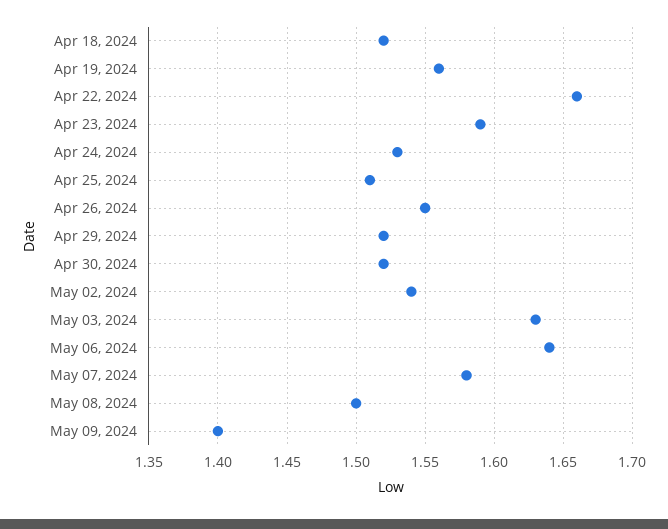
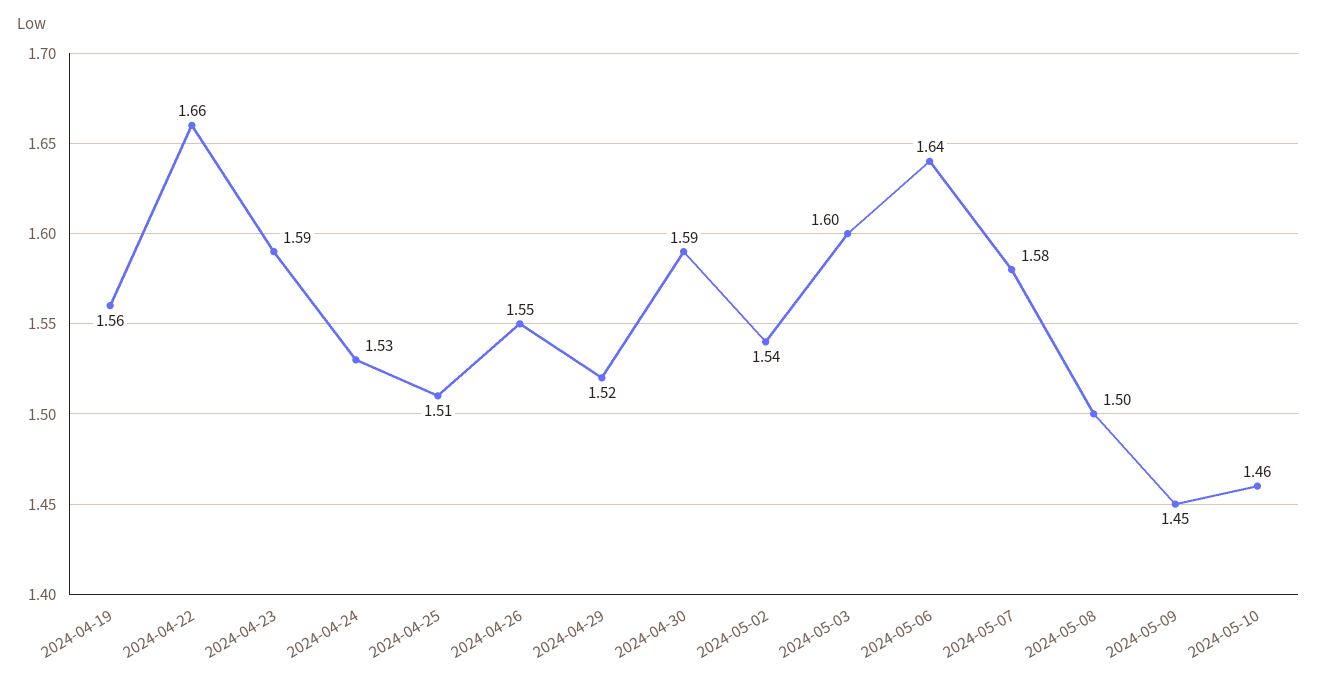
Apr 18, 2024: 1.52 -> none
Apr 30, 2024: 1.52 -> 1.59
May 03, 2024: 1.63 -> 1.6
May 09, 2024: 1.4 -> 1.45
2024-05-10: none -> 1.46

